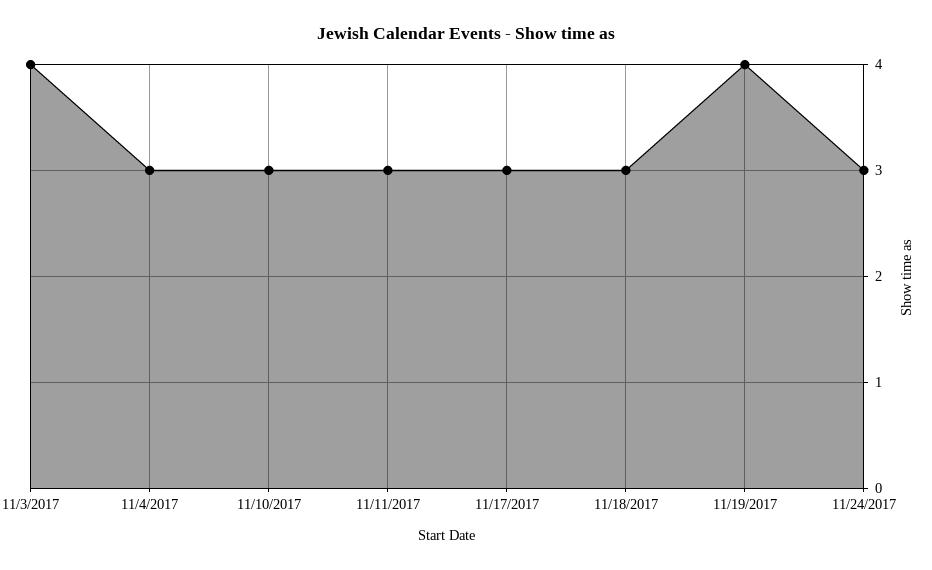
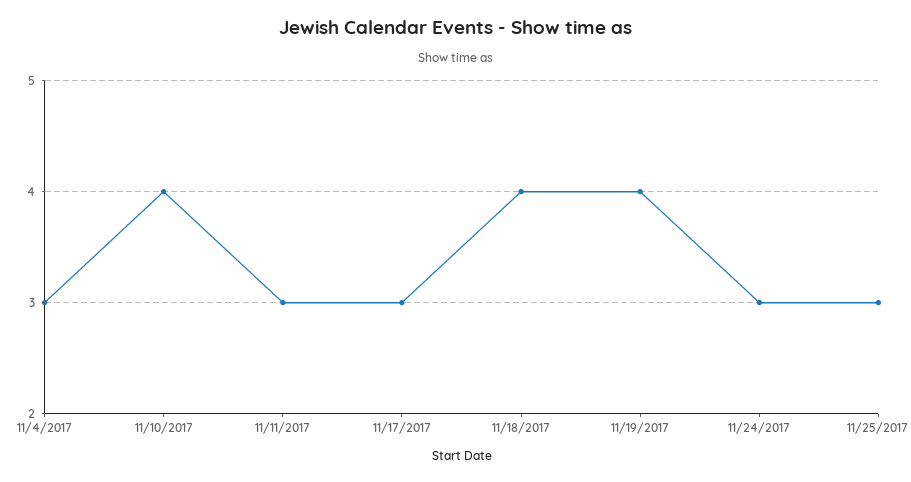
11/3/2017: 4 -> none
11/10/2017: 3 -> 4
11/18/2017: 3 -> 4
11/25/2017: none -> 3

